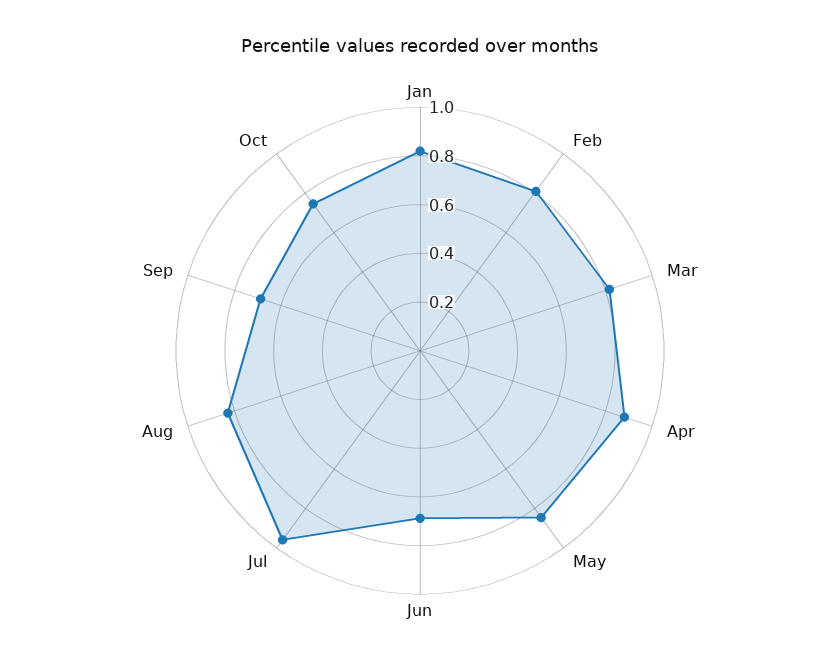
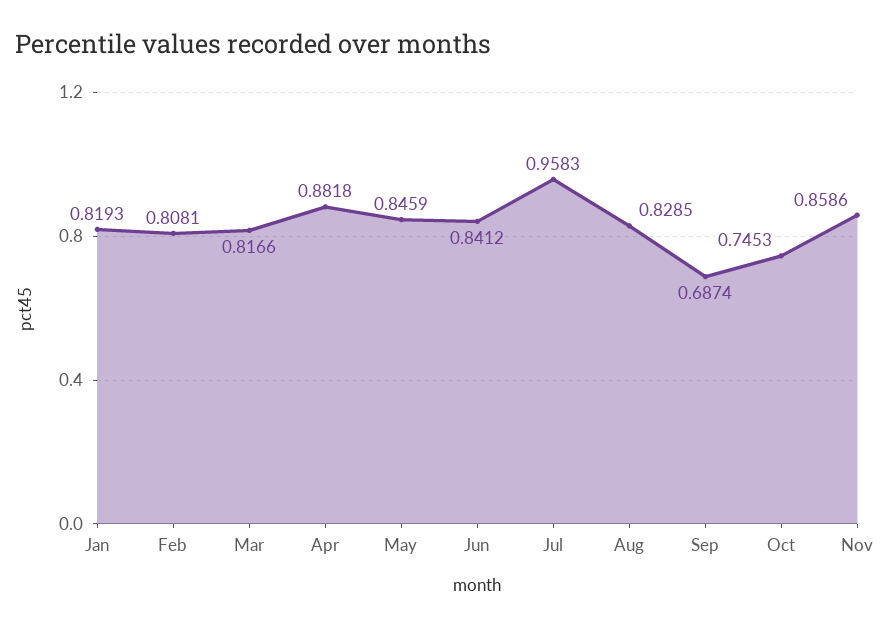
Jun: 0.7 -> 0.8412
Nov: none -> 0.8586

